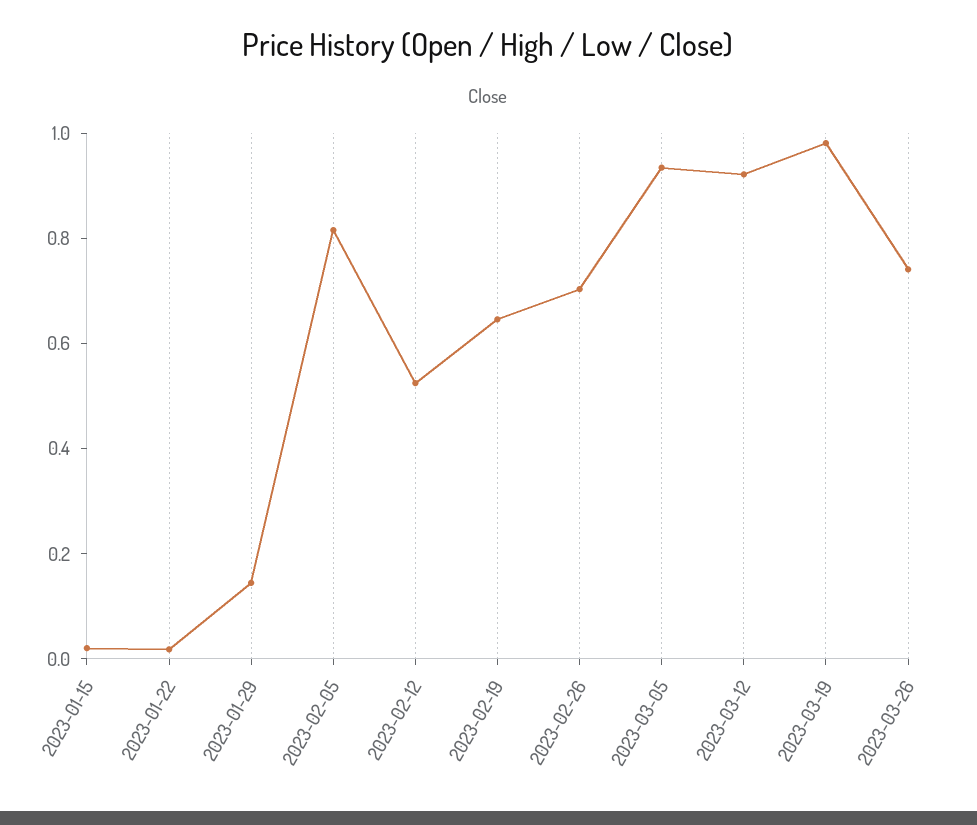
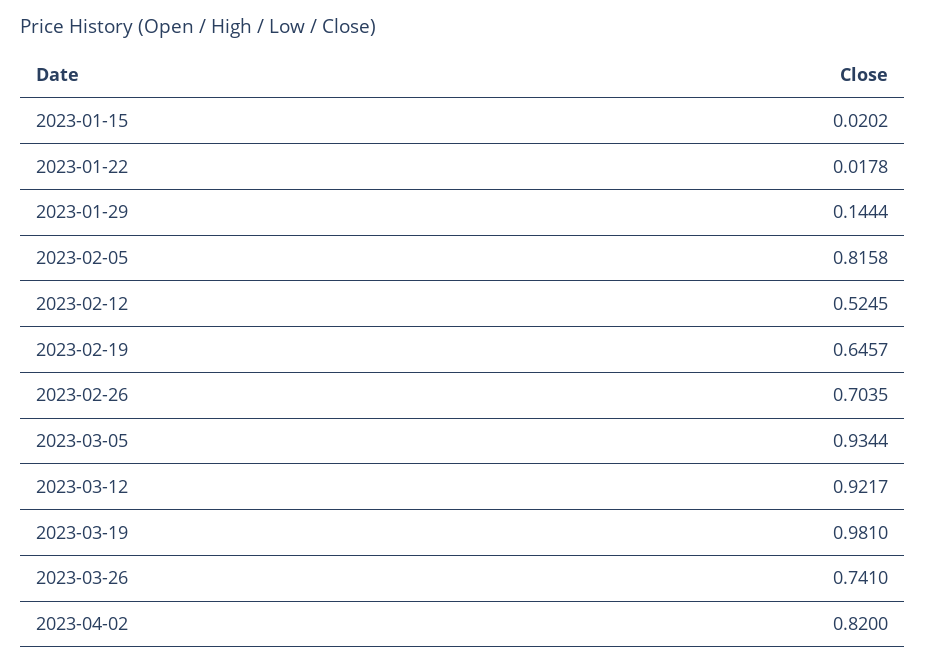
2023-04-02: none -> 0.82

